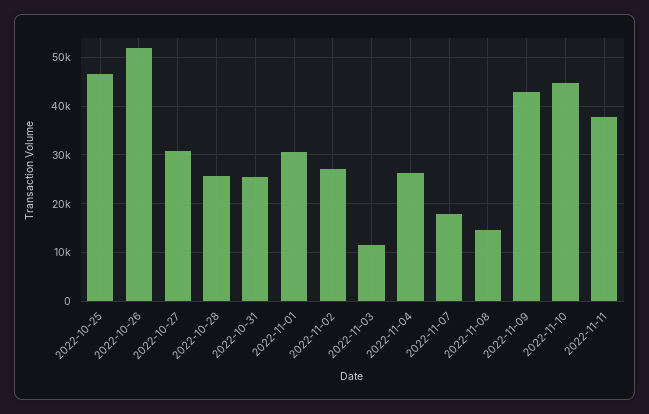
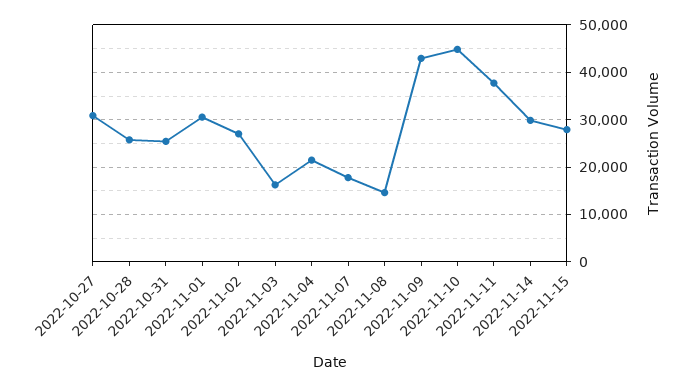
2022-10-25: 46000 -> none
2022-10-26: 52000 -> none
2022-11-03: 12000 -> 16000
2022-11-04: 26000 -> 22000
2022-11-14: none -> 30000
2022-11-15: none -> 28000

